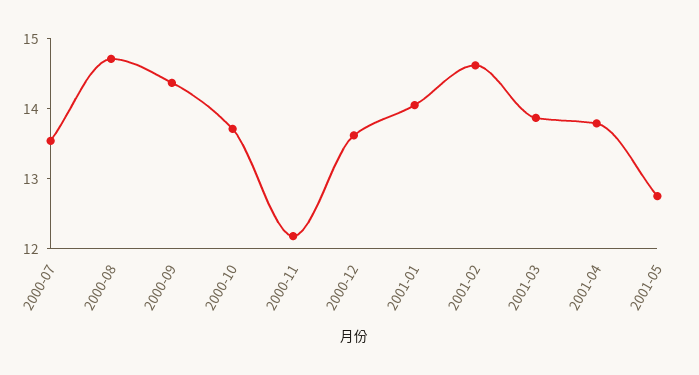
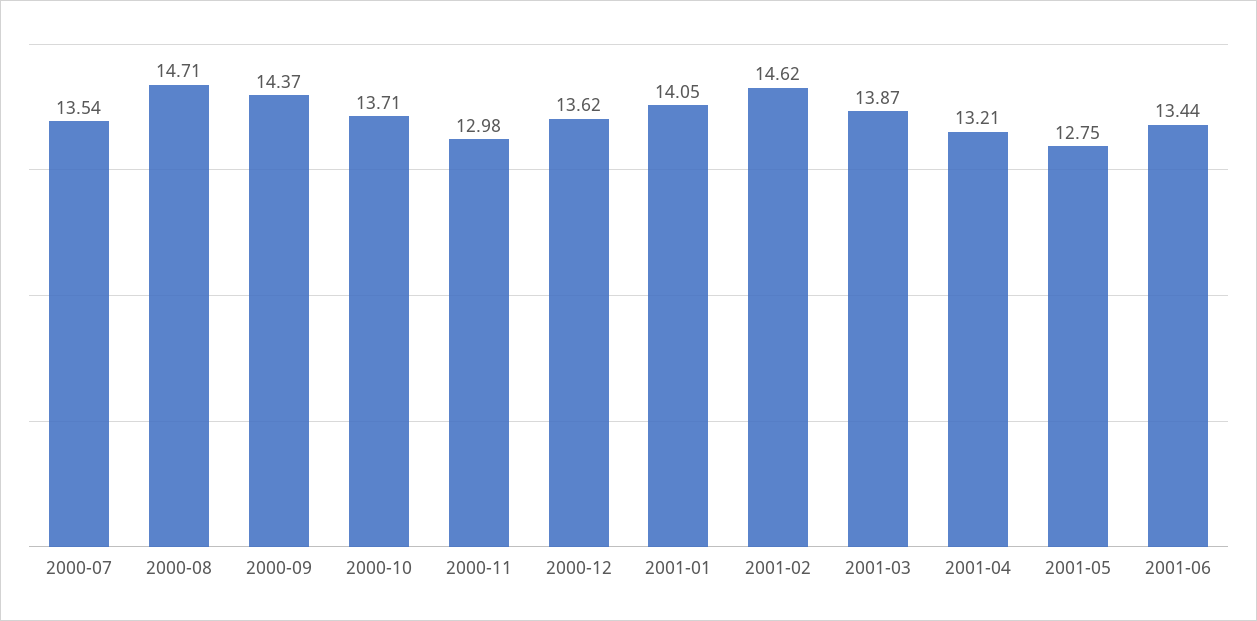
2000-11: 12.2 -> 12.98
2001-04: 13.8 -> 13.21
2001-06: none -> 13.44

